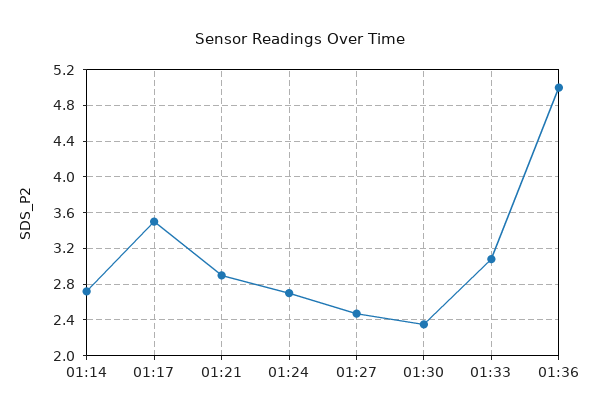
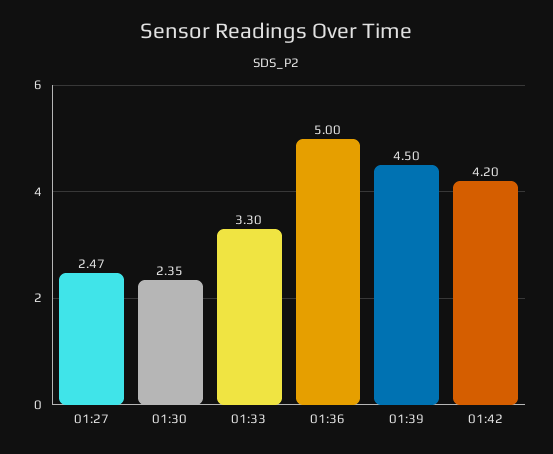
01:14: 2.7 -> none
01:17: 3.5 -> none
01:21: 2.9 -> none
01:24: 2.7 -> none
01:33: 3.1 -> 3.3
01:39: none -> 4.5
01:42: none -> 4.2

